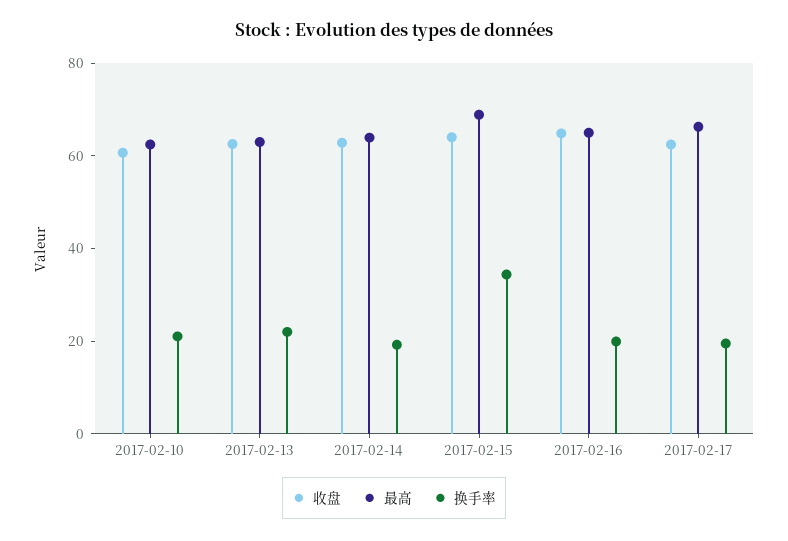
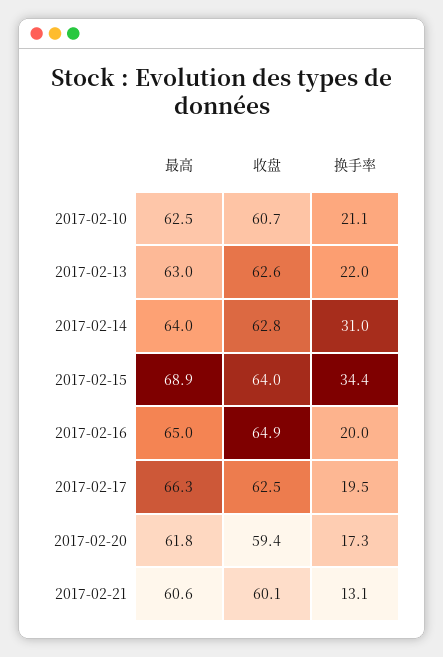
换手率, 2017-02-14: 20 -> 31
最高, 2017-02-20: none -> 61.8
收盘, 2017-02-20: none -> 59.4
换手率, 2017-02-20: none -> 17.3
最高, 2017-02-21: none -> 60.6
收盘, 2017-02-21: none -> 60.1
换手率, 2017-02-21: none -> 13.1

